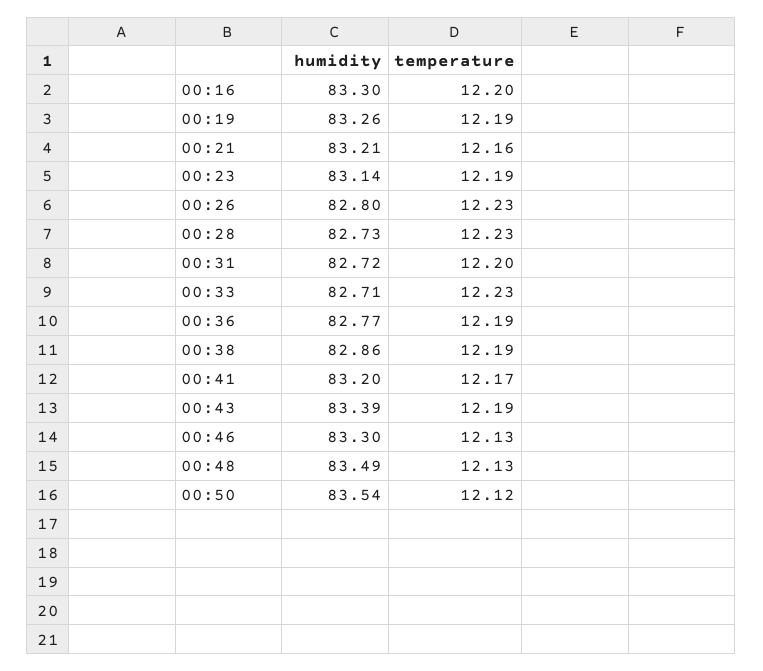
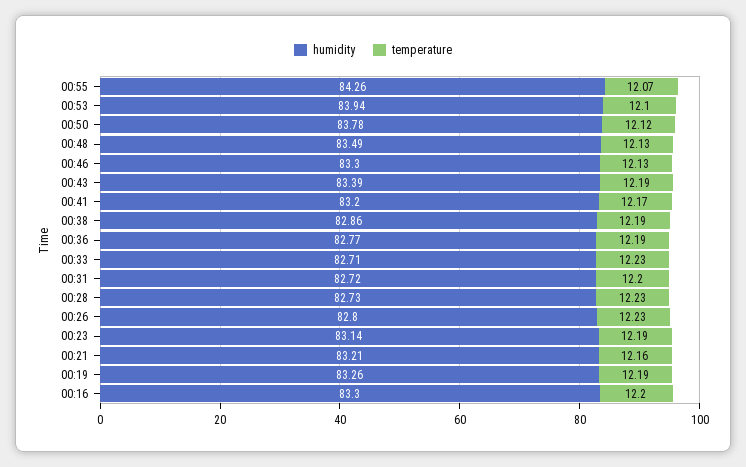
humidity, 00:50: 83.54 -> 83.78
humidity, 00:55: none -> 84.26
temperature, 00:55: none -> 12.07
humidity, 00:53: none -> 83.94
temperature, 00:53: none -> 12.1

